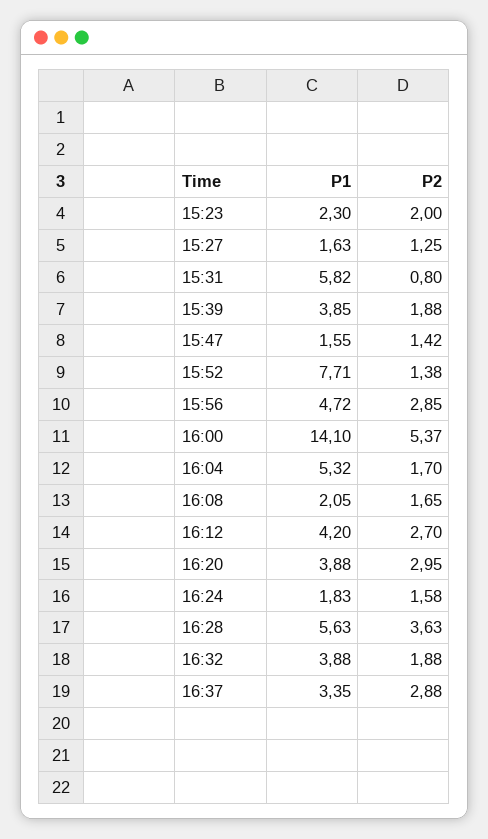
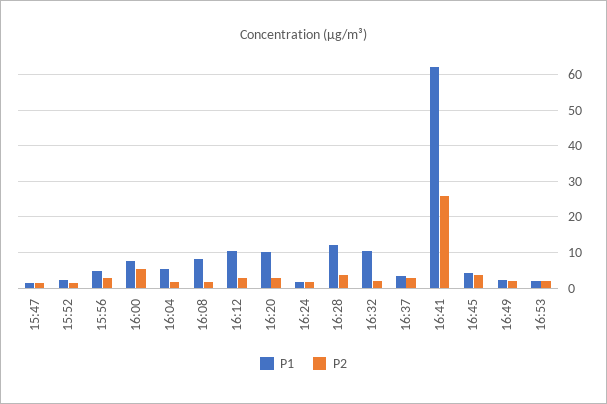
P1, 15:23: 2.3 -> none
P2, 15:23: 2 -> none
P1, 15:27: 1.63 -> none
P2, 15:27: 1.25 -> none
P1, 15:31: 5.82 -> none
P2, 15:31: 0.8 -> none
P1, 15:39: 3.85 -> none
P2, 15:39: 1.88 -> none
P1, 15:52: 7.71 -> 2
P1, 16:00: 14.1 -> 8
P1, 16:08: 2.05 -> 8
P1, 16:12: 4.2 -> 10
P1, 16:20: 3.88 -> 10
P1, 16:28: 5.63 -> 12
P1, 16:32: 3.88 -> 10
P1, 16:41: none -> 62
P2, 16:41: none -> 26
P1, 16:45: none -> 4
P2, 16:45: none -> 4
P1, 16:49: none -> 2
P2, 16:49: none -> 2
P1, 16:53: none -> 2
P2, 16:53: none -> 2

